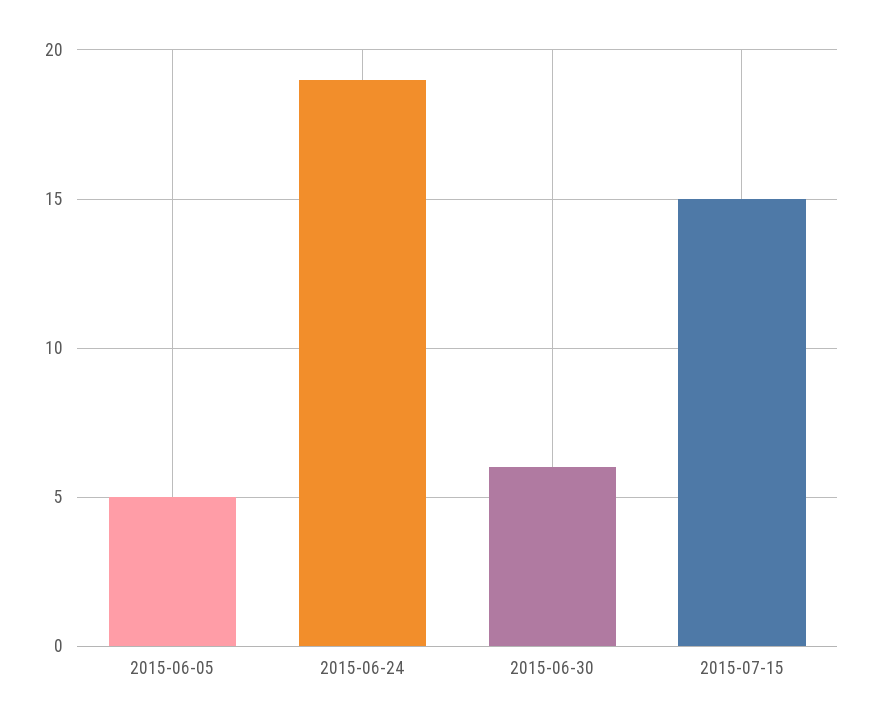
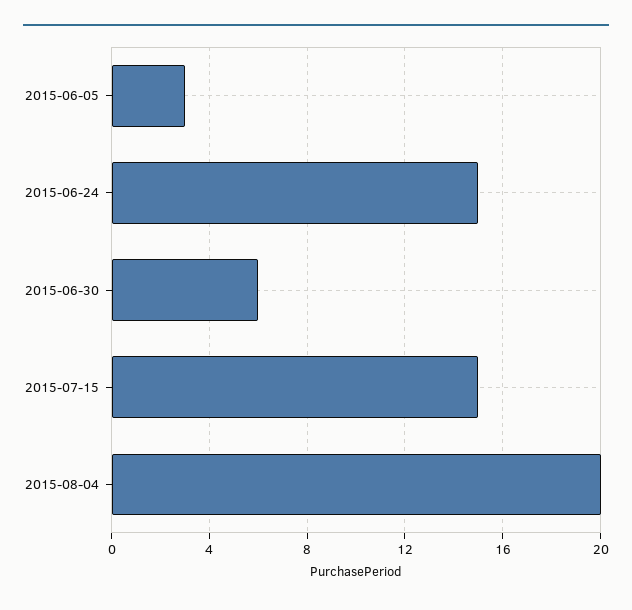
2015-06-05: 5 -> 3
2015-06-24: 19 -> 15
2015-08-04: none -> 20

